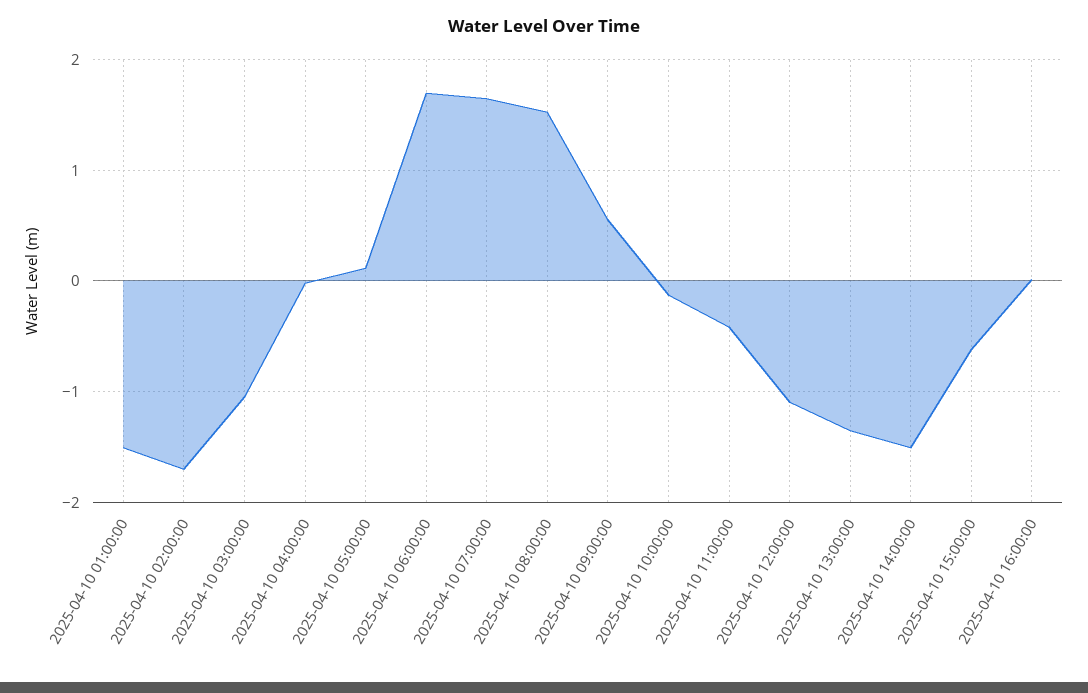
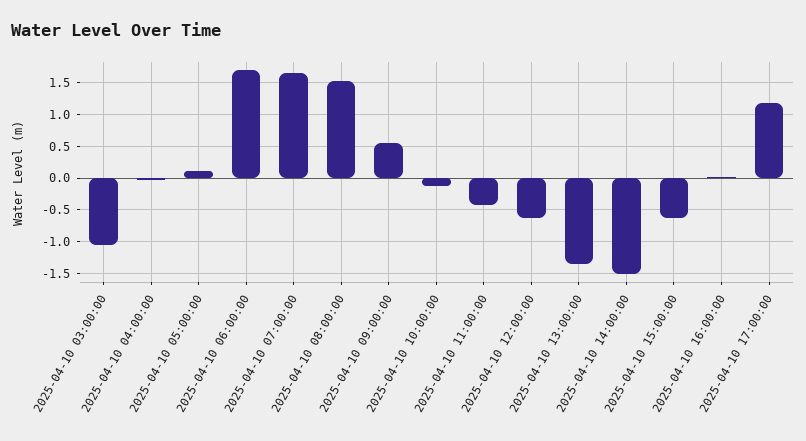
2025-04-10 01:00:00: -1.5 -> none
2025-04-10 02:00:00: -1.7 -> none
2025-04-10 12:00:00: -1.1 -> -0.6
2025-04-10 17:00:00: none -> 1.2

